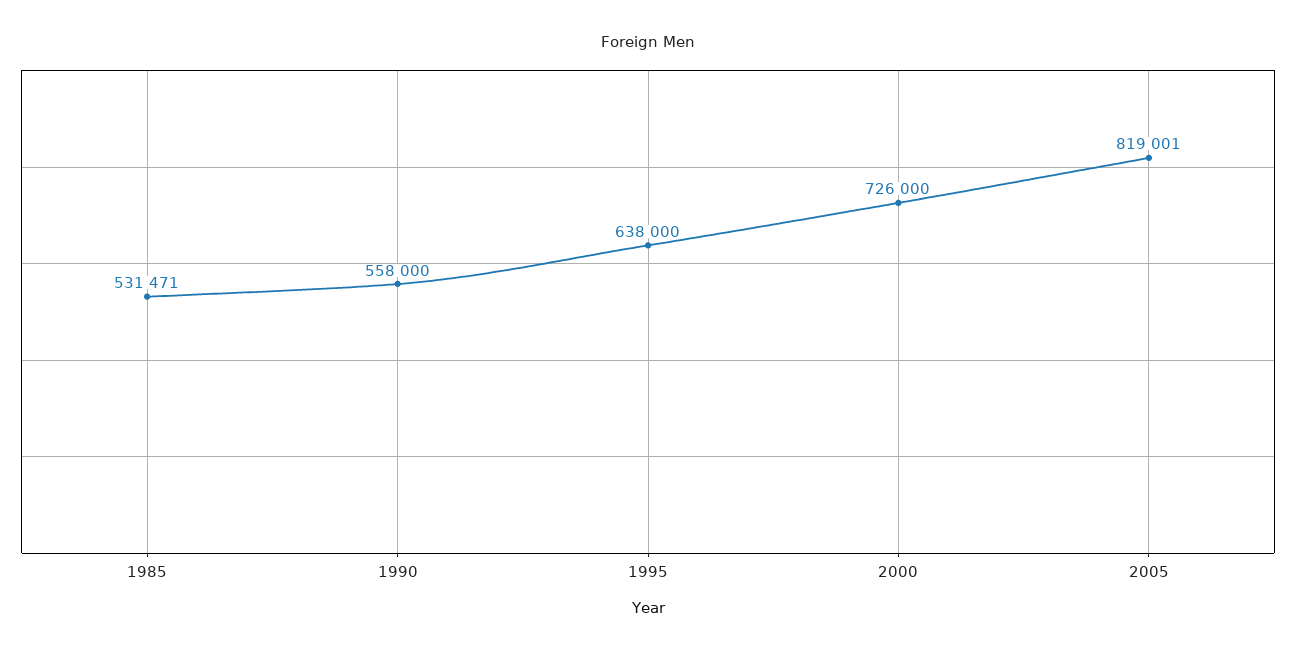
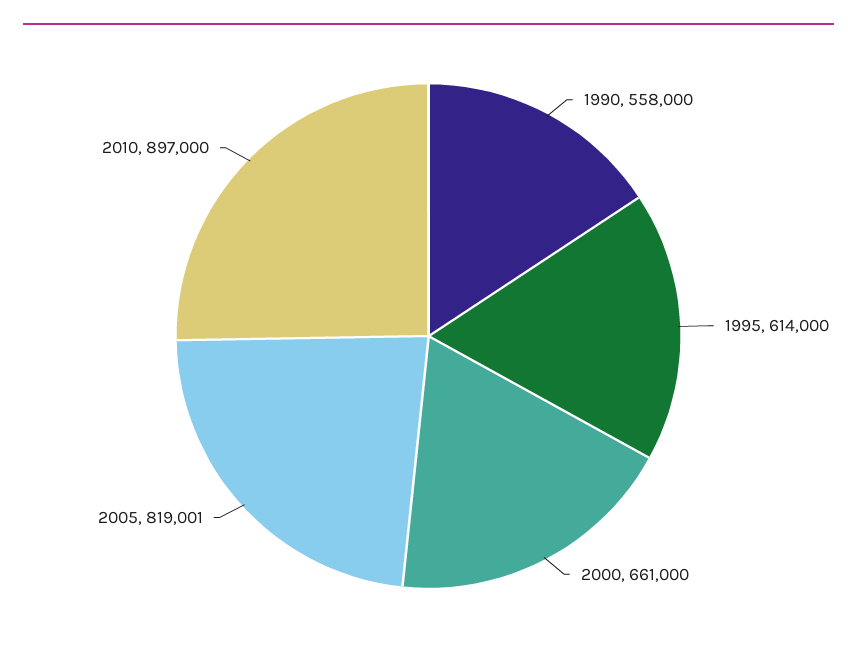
1985: 531471 -> none
1995: 638000 -> 614000
2000: 726000 -> 661000
2010: none -> 897000

